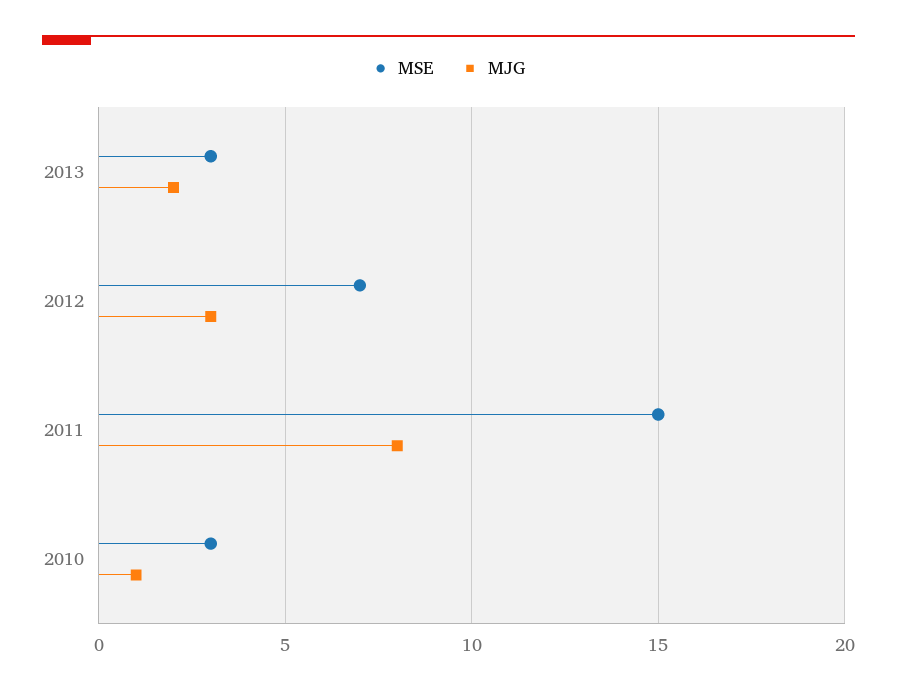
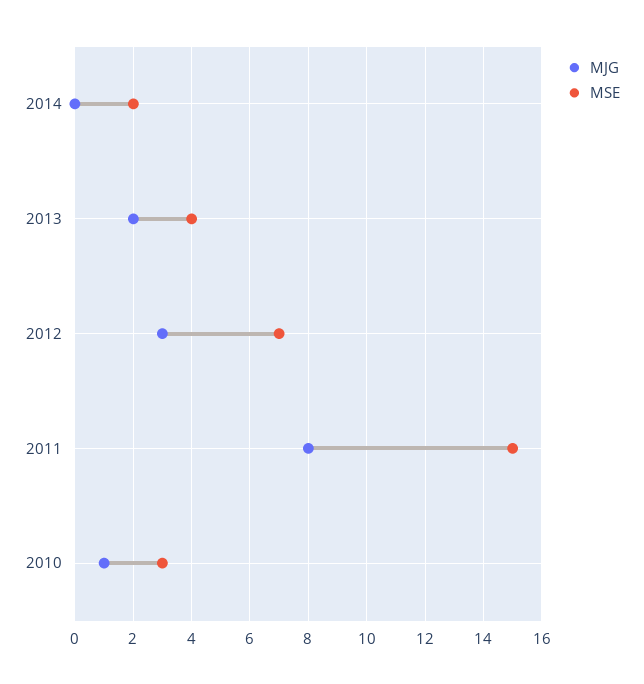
MSE, 2013: 3 -> 4
MJG, 2014: none -> 0
MSE, 2014: none -> 2

